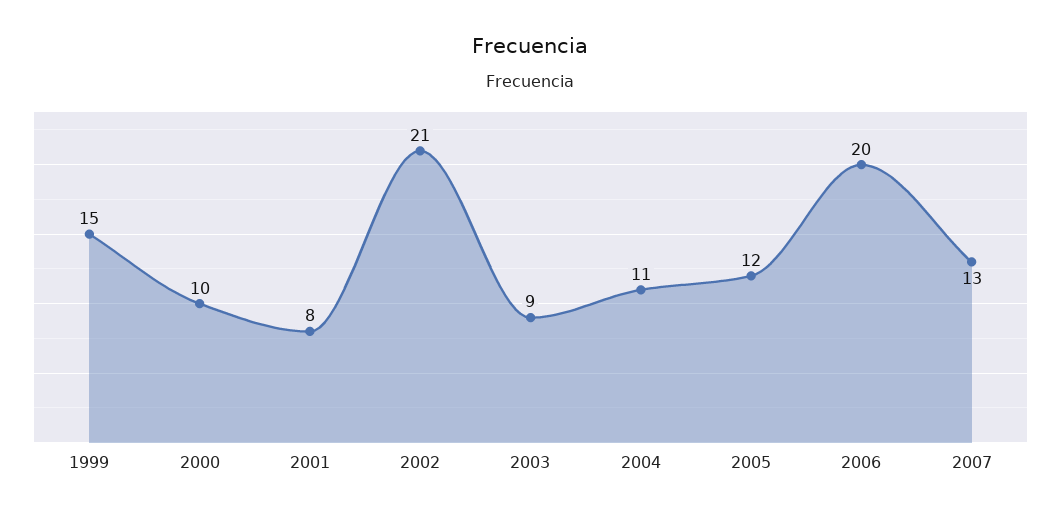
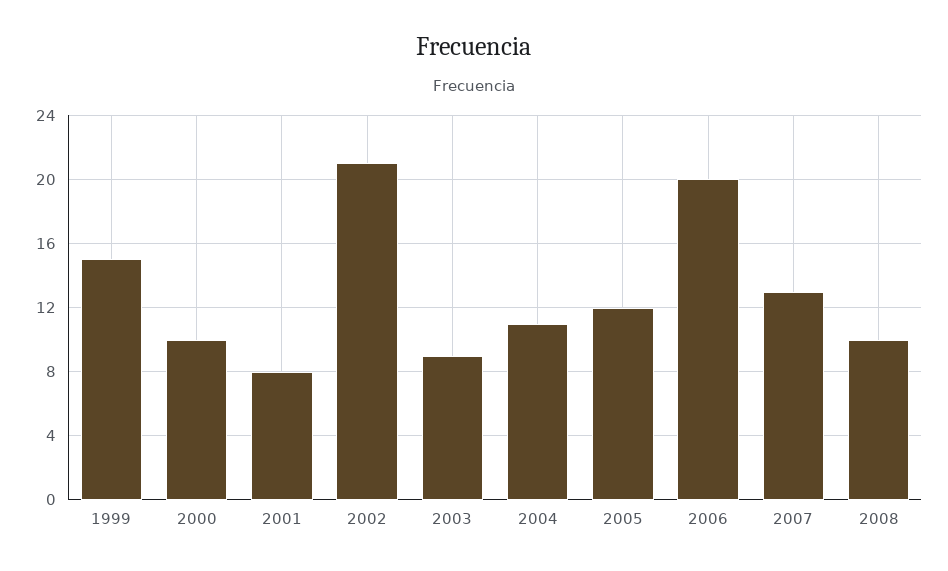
2008: none -> 10

